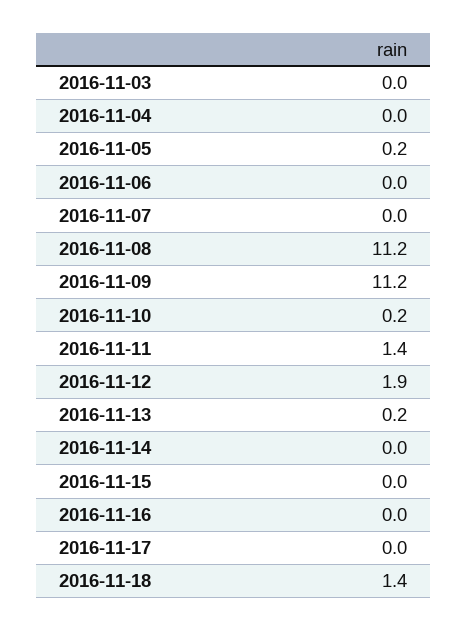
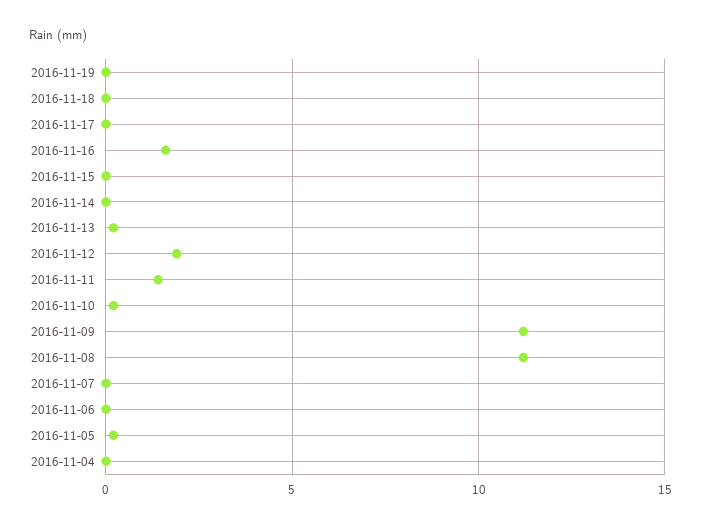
2016-11-03: 0 -> none
2016-11-16: 0 -> 1.5
2016-11-18: 1.4 -> 0
2016-11-19: none -> 0

